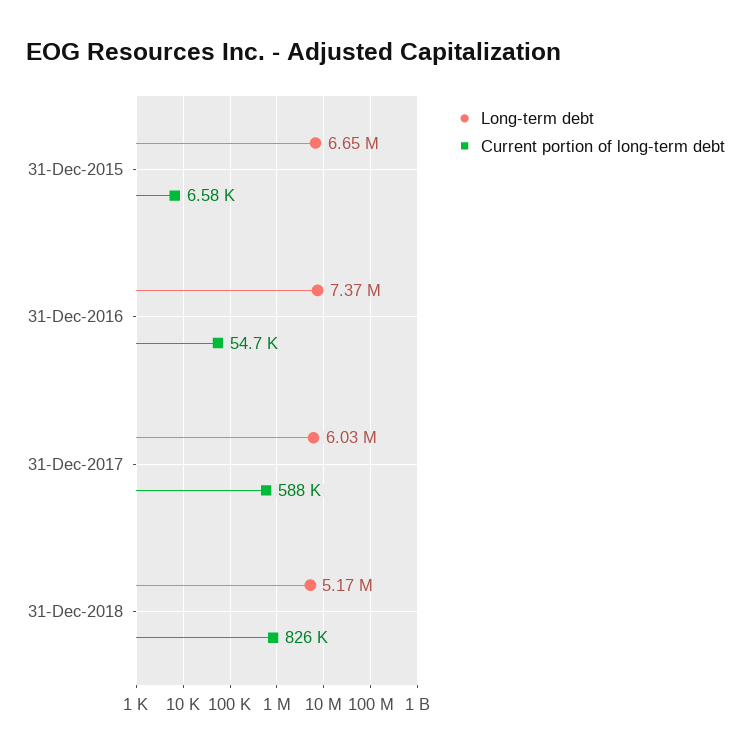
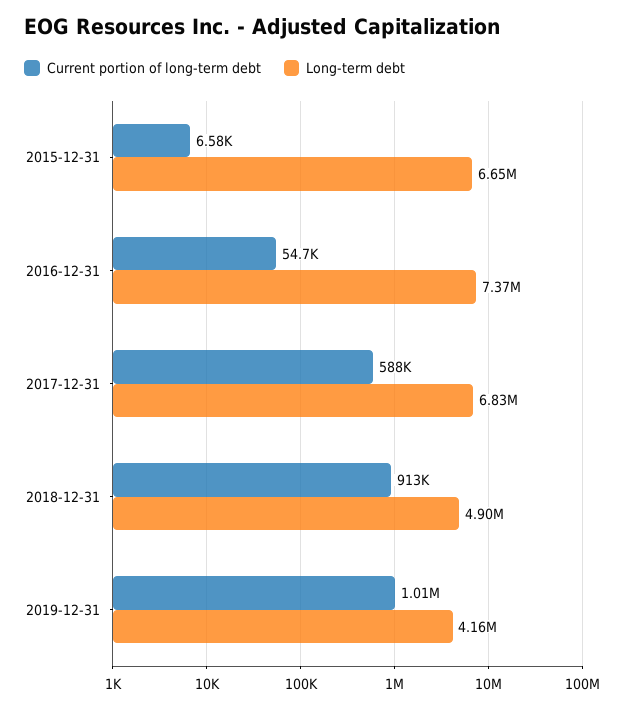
Long-term debt, 31-Dec-2017: 6030000 -> 6830000
Long-term debt, 31-Dec-2018: 5170000 -> 4900000
Current portion of long-term debt, 31-Dec-2018: 826000 -> 913000
Current portion of long-term debt, 2019-12-31: none -> 1010000
Long-term debt, 2019-12-31: none -> 4160000

